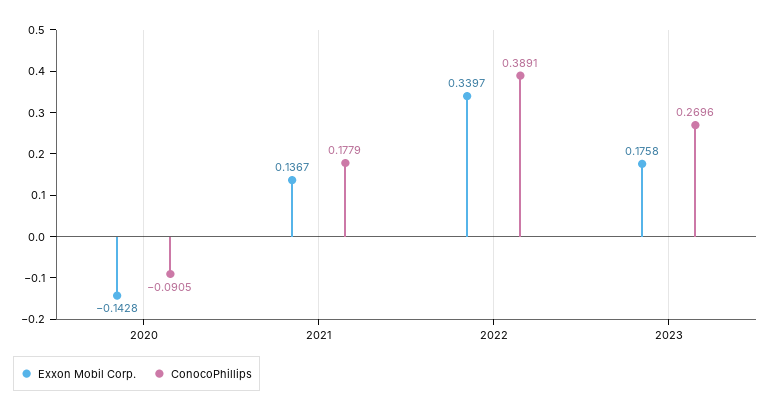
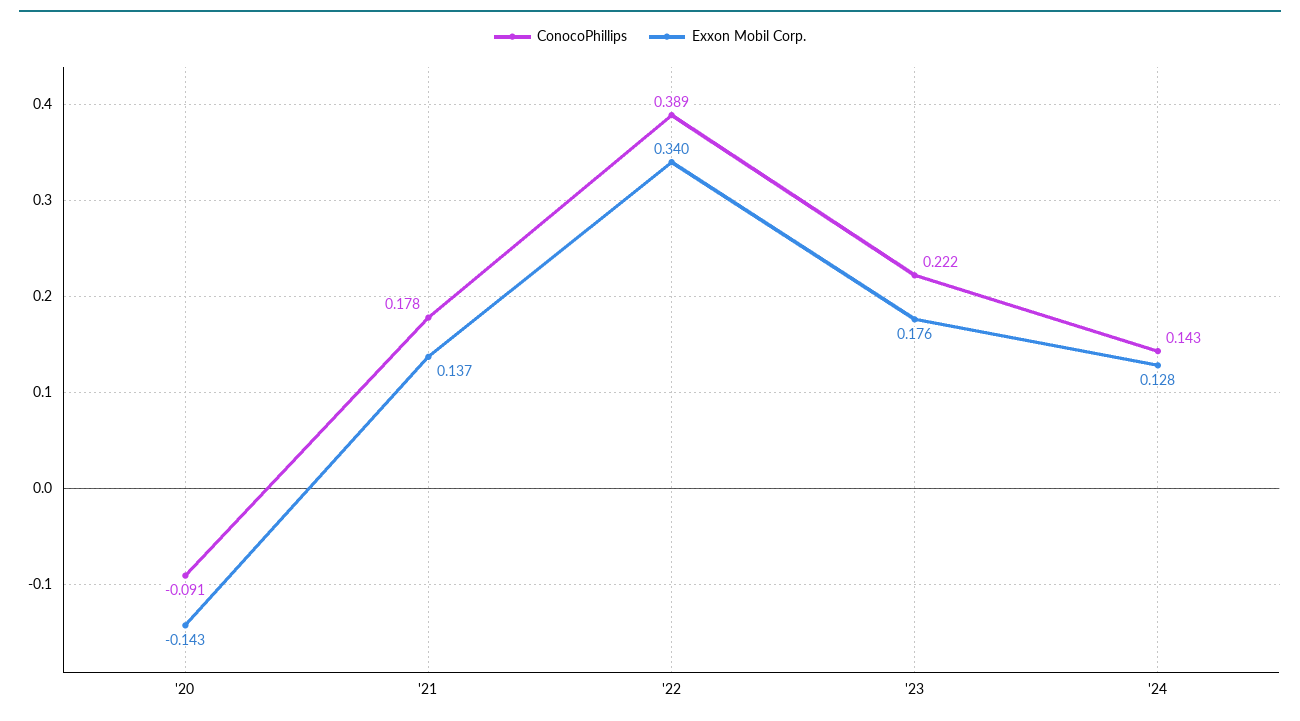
ConocoPhillips, 2023: 0.2696 -> 0.222
ConocoPhillips, '24: none -> 0.143
Exxon Mobil Corp., '24: none -> 0.128

